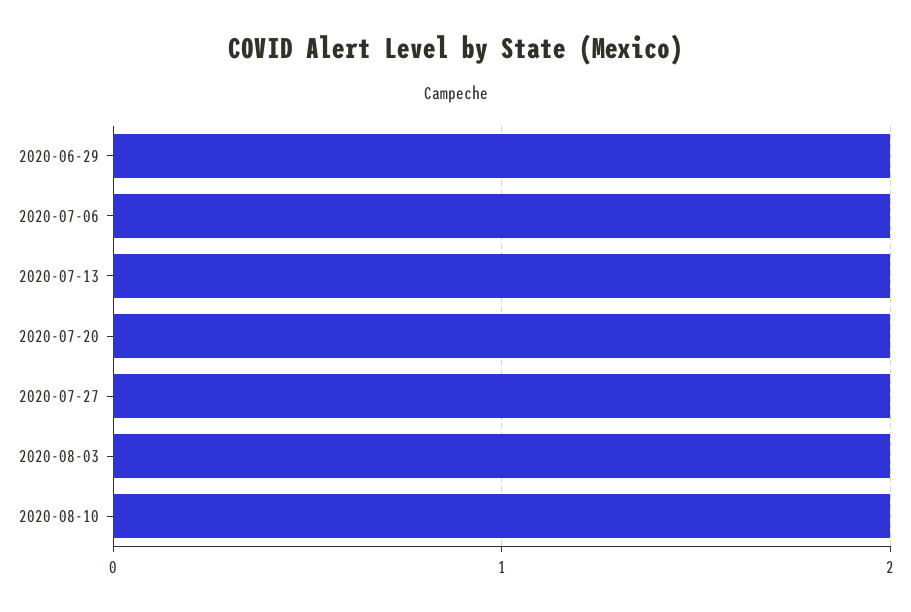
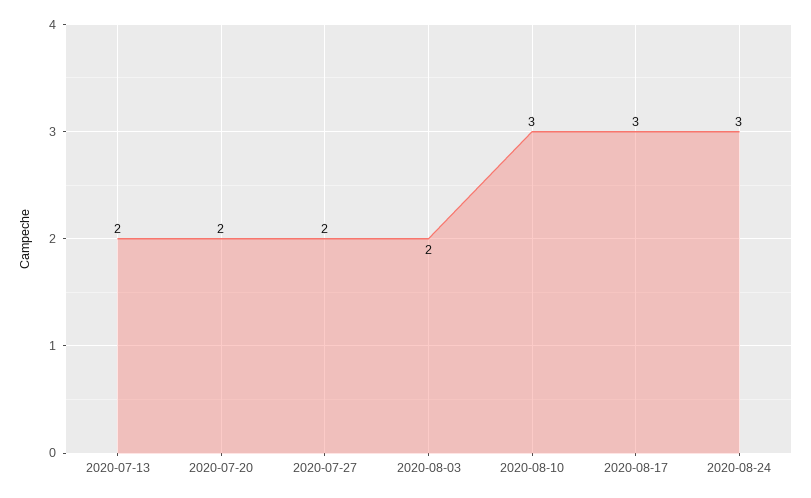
2020-06-29: 2 -> none
2020-07-06: 2 -> none
2020-08-10: 2 -> 3
2020-08-17: none -> 3
2020-08-24: none -> 3

